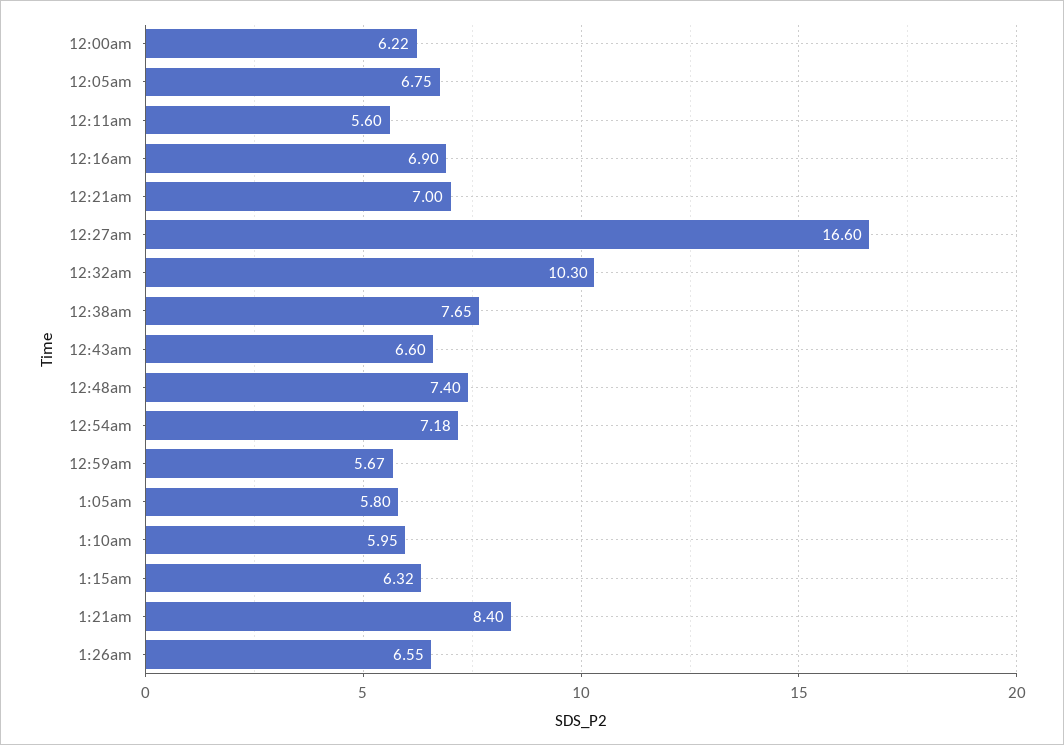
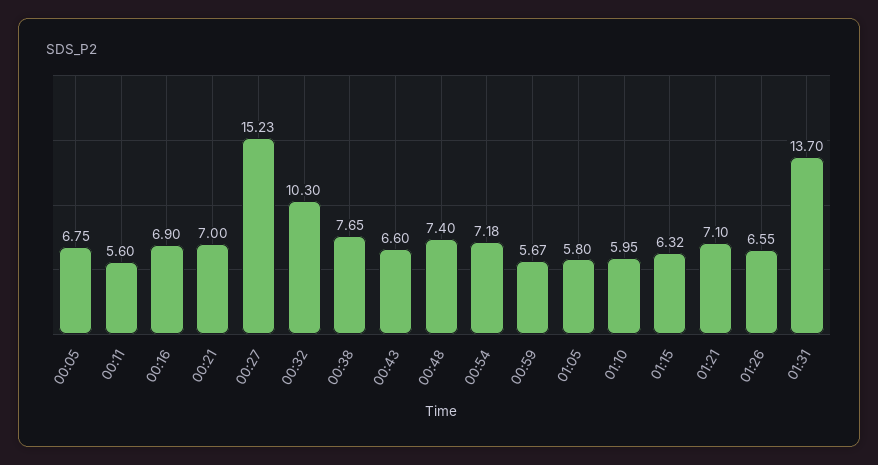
12:00am: 6.22 -> none
12:27am: 16.6 -> 15.23
1:21am: 8.4 -> 7.1
01:31: none -> 13.7

